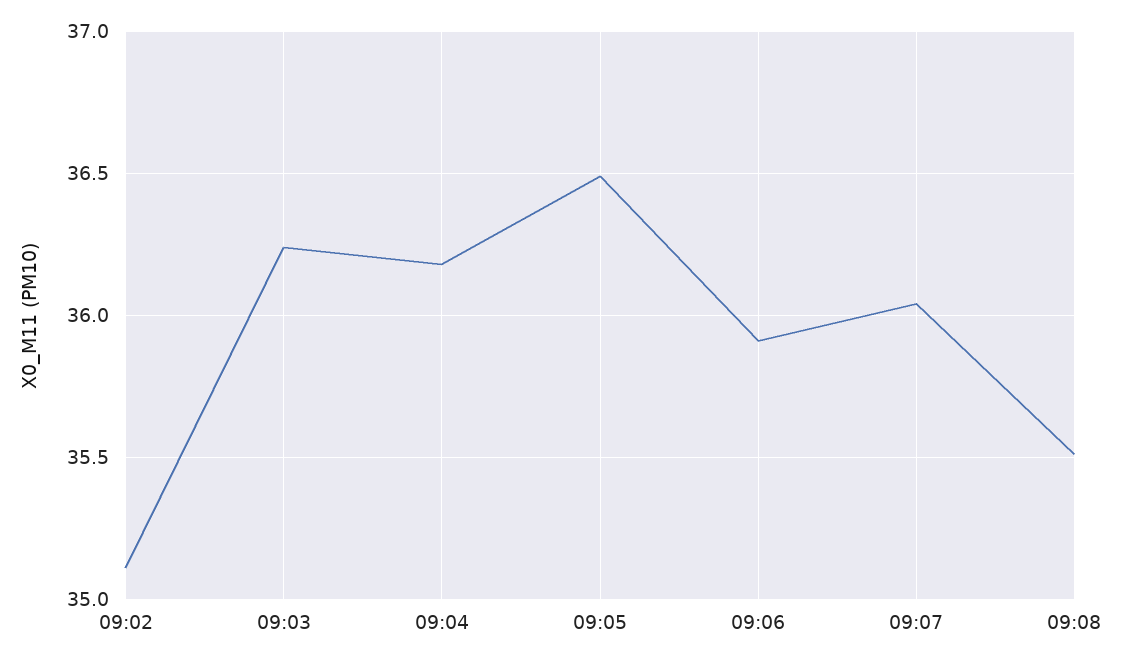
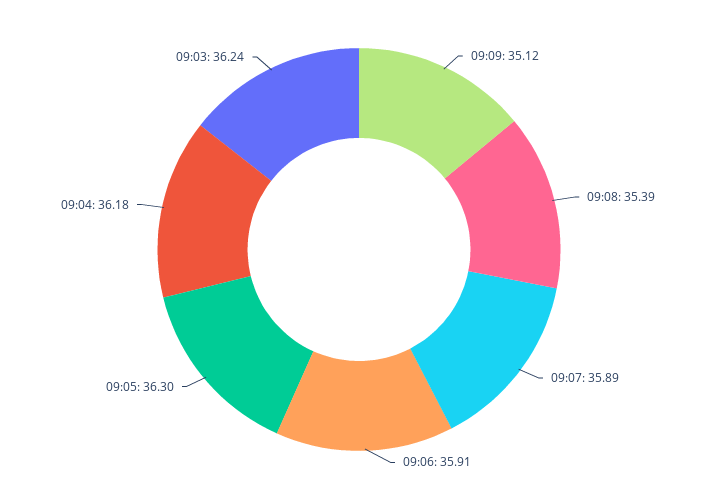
09:02: 35.1 -> none
09:05: 36.5 -> 36.3
09:07: 36.05 -> 35.89
09:08: 35.5 -> 35.39
09:09: none -> 35.12

